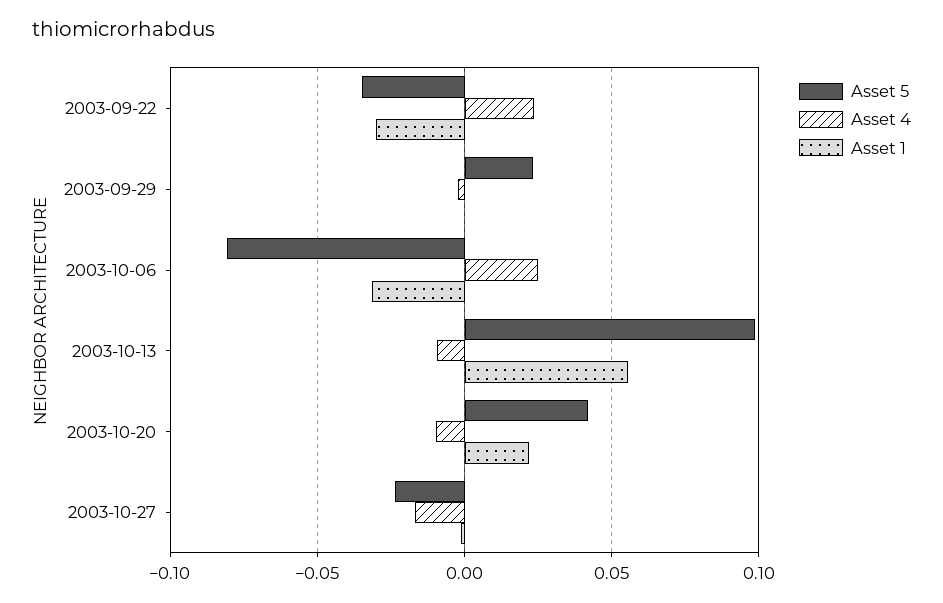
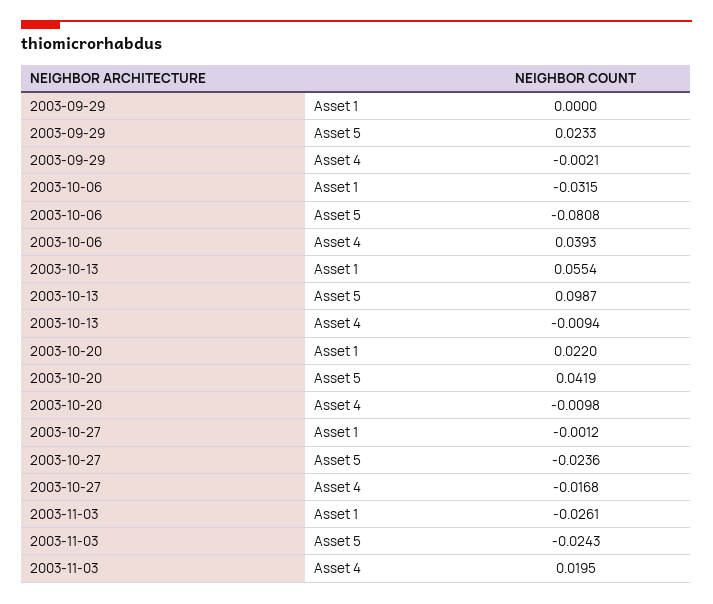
Asset 5, 2003-09-22: -0.035 -> none
Asset 4, 2003-09-22: 0.025 -> none
Asset 1, 2003-09-22: -0.03 -> none
Asset 4, 2003-10-06: 0.025 -> 0.0393
Asset 1, 2003-11-03: none -> -0.0261
Asset 5, 2003-11-03: none -> -0.0243
Asset 4, 2003-11-03: none -> 0.0195

